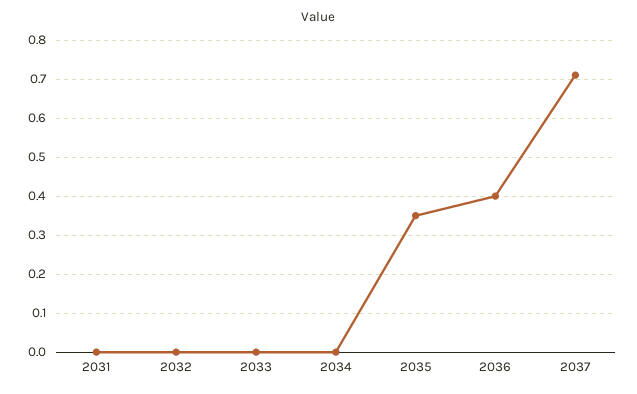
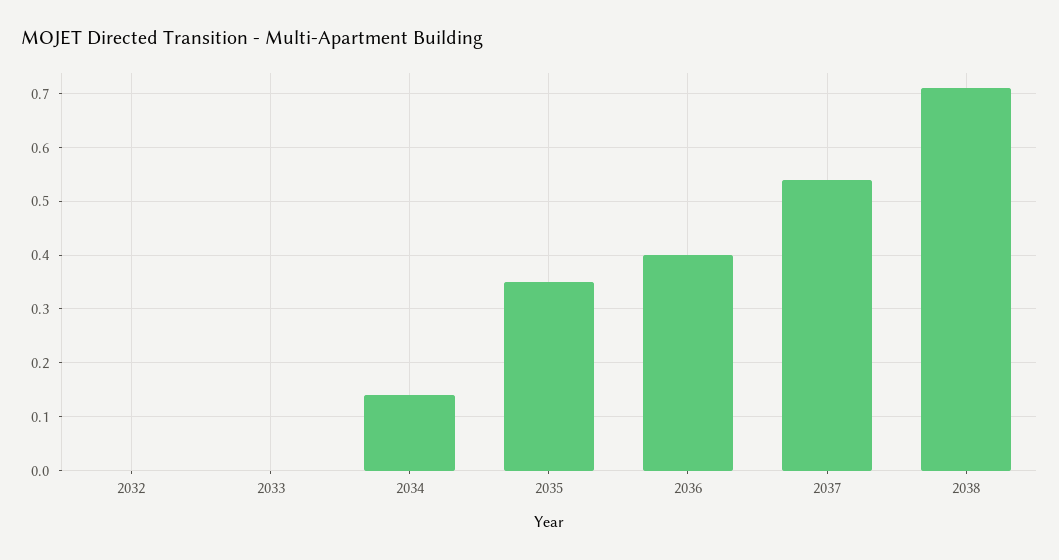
2031: 0 -> none
2034: 0 -> 0.15
2037: 0.7 -> 0.55
2038: none -> 0.7

